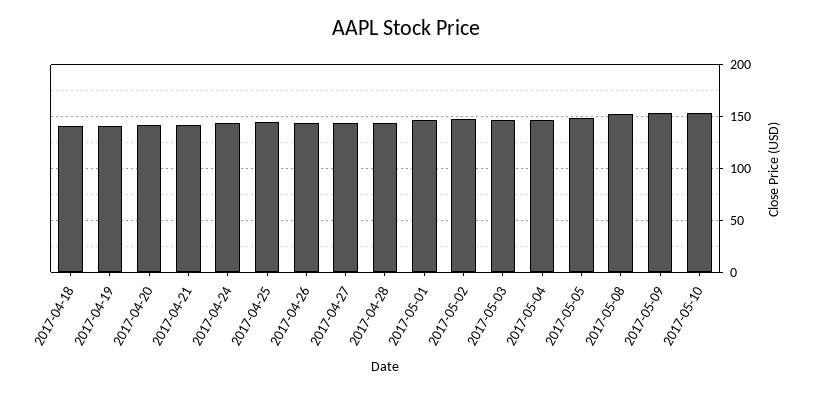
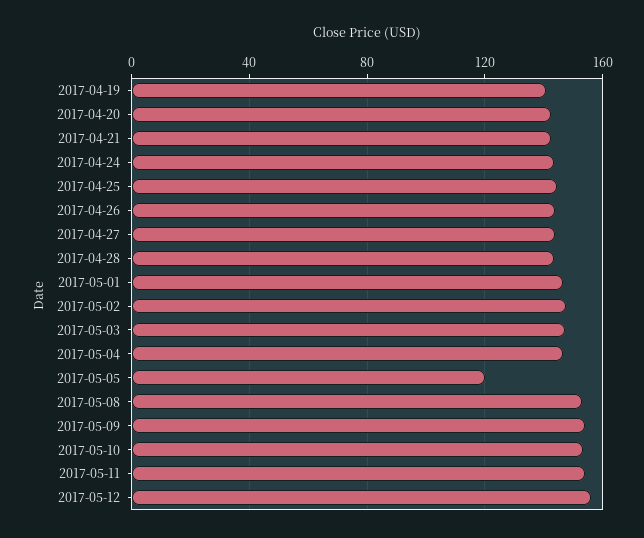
2017-04-18: 140 -> none
2017-05-05: 150 -> 120
2017-05-11: none -> 155
2017-05-12: none -> 155

